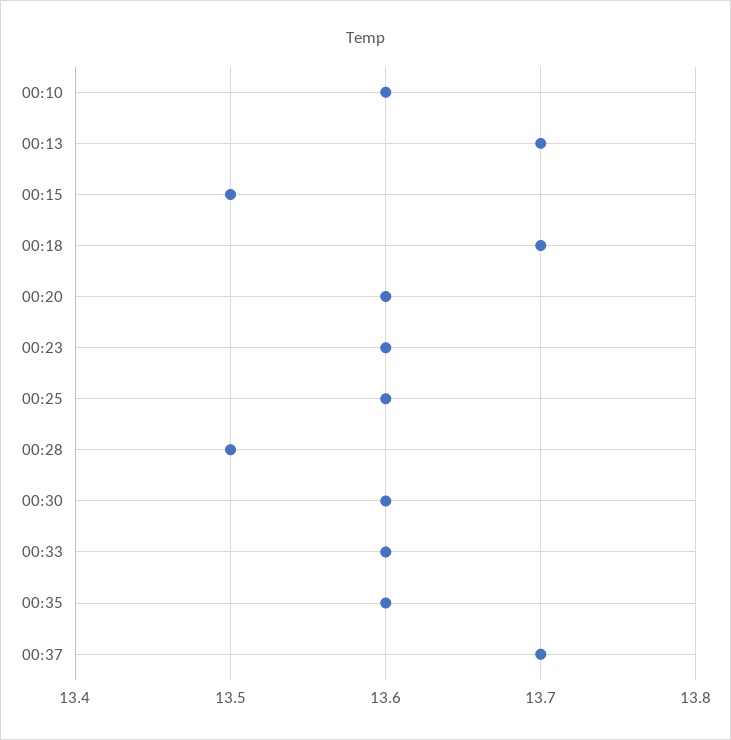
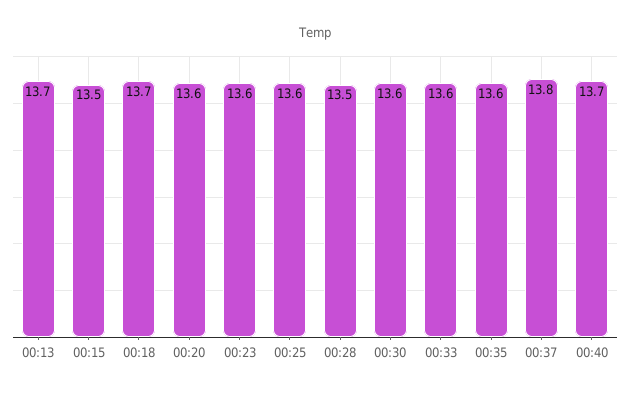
00:10: 13.6 -> none
00:37: 13.7 -> 13.8
00:40: none -> 13.7

